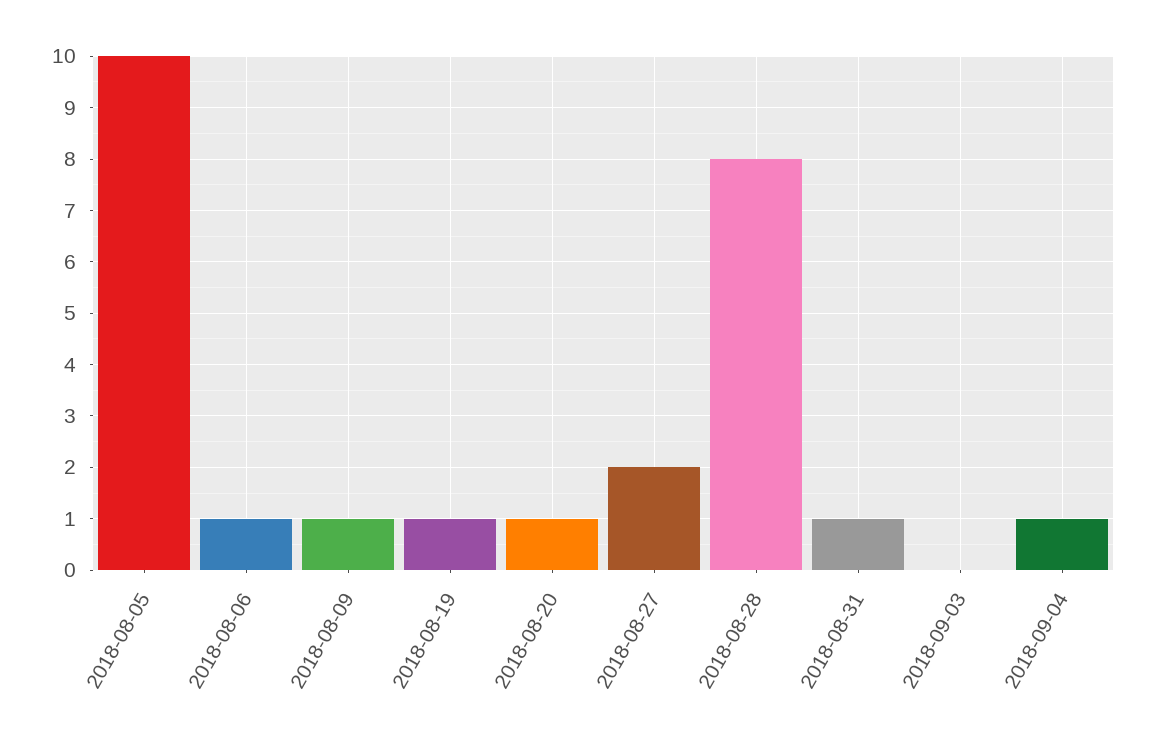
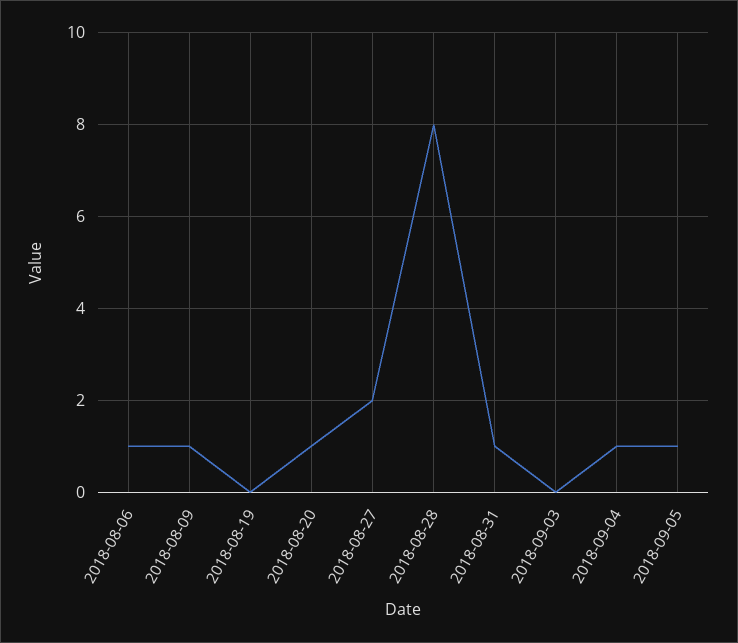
2018-08-05: 10 -> none
2018-08-19: 1 -> 0
2018-09-05: none -> 1

